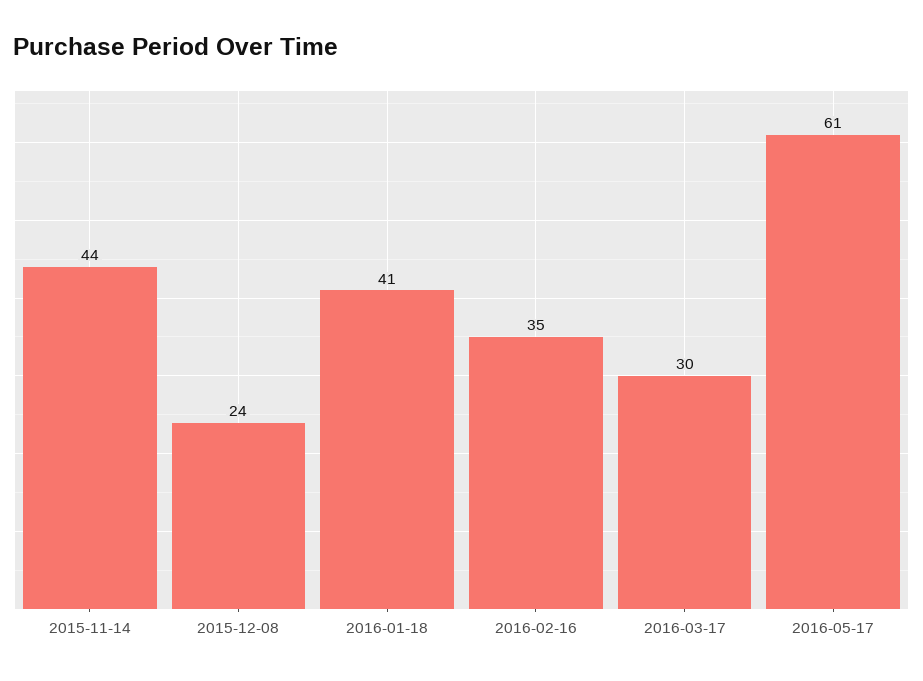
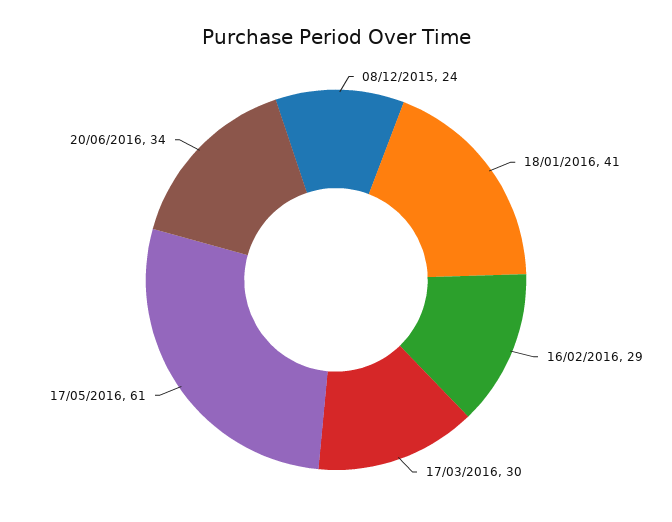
2015-11-14: 44 -> none
2016-02-16: 35 -> 29
20/06/2016: none -> 34

